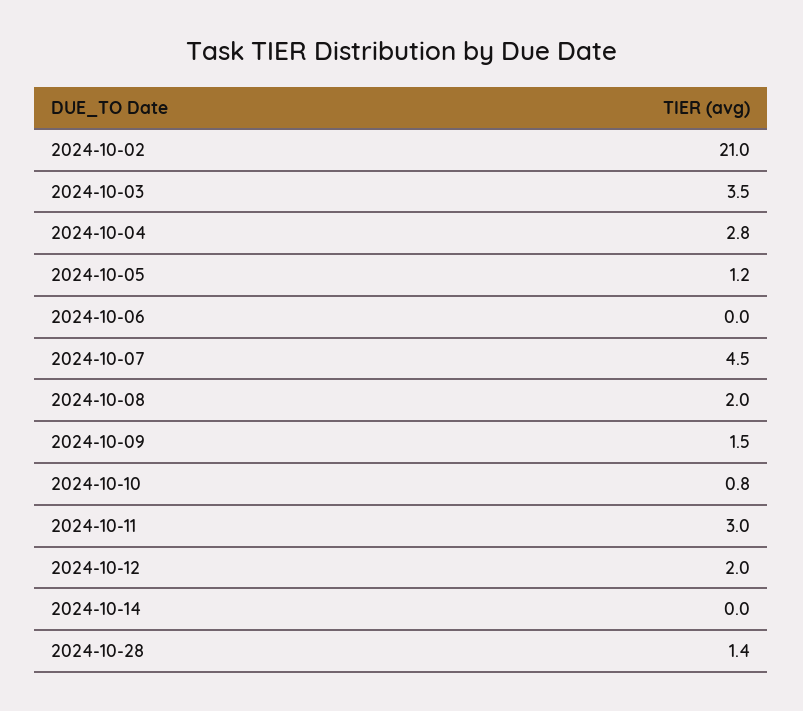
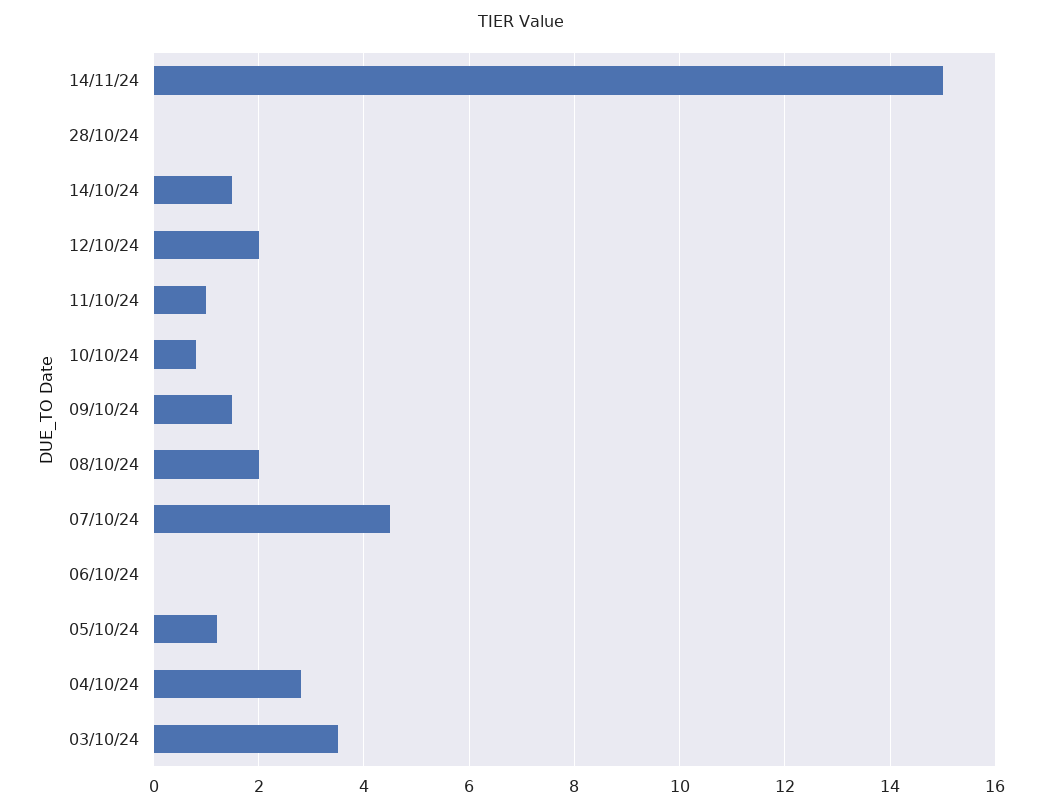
2024-10-02: 21 -> none
2024-10-11: 3 -> 1
2024-10-14: 0 -> 1.5
2024-10-28: 1.4 -> 0
14/11/24: none -> 15

